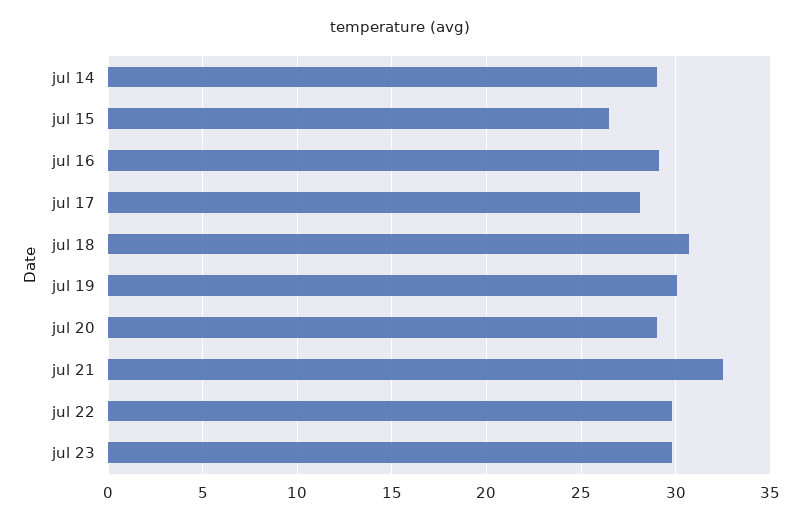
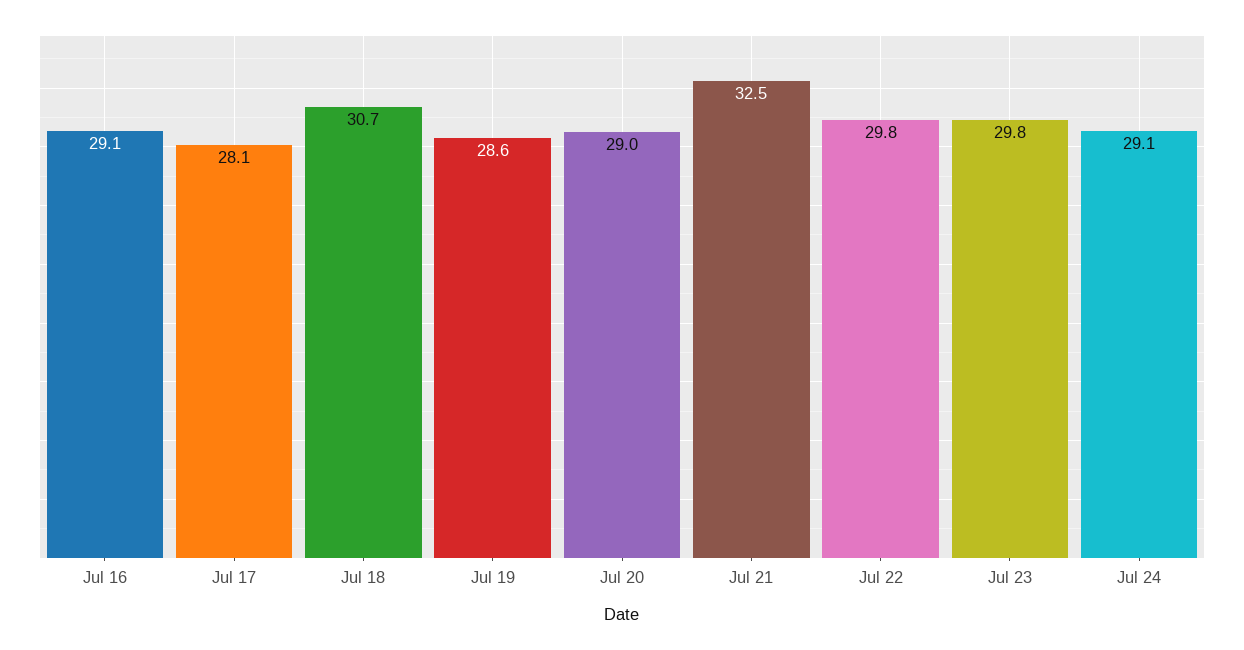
jul 14: 29 -> none
jul 15: 26.5 -> none
jul 19: 30 -> 28.6
Jul 24: none -> 29.1

